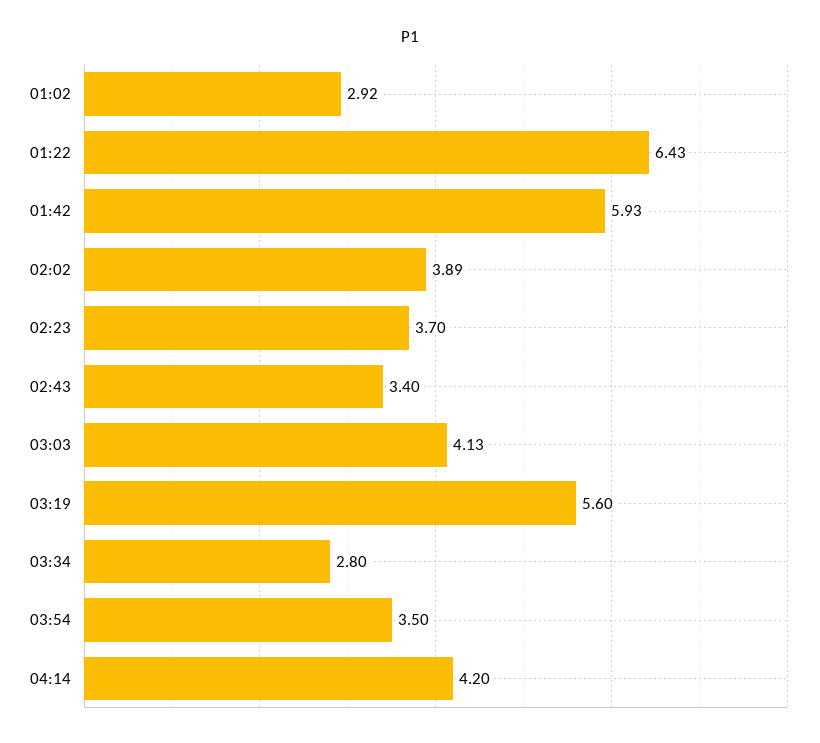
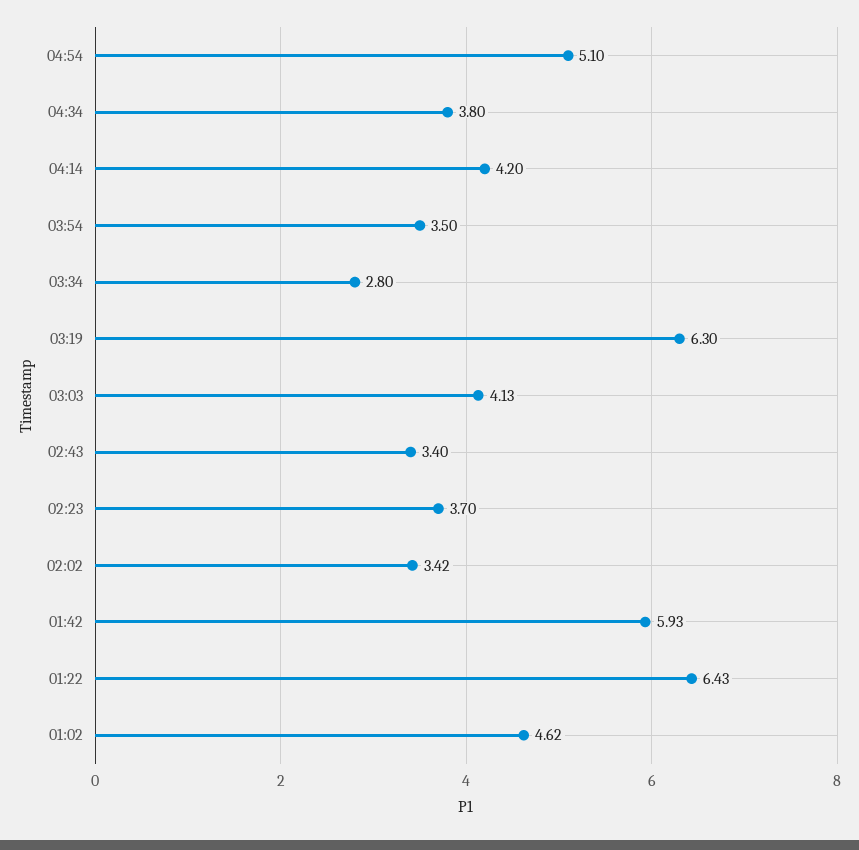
01:02: 2.92 -> 4.62
02:02: 3.89 -> 3.42
03:19: 5.6 -> 6.3
04:54: none -> 5.1
04:34: none -> 3.8

